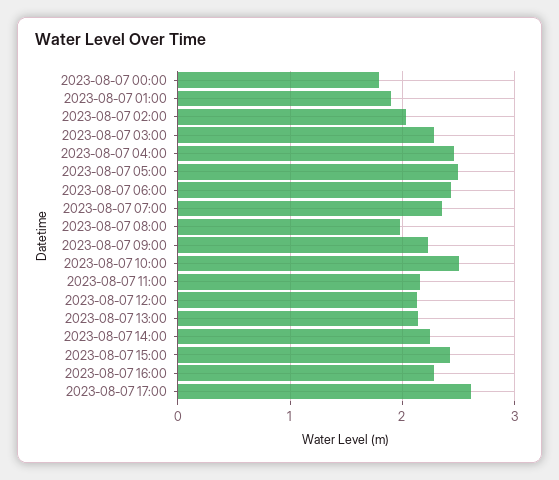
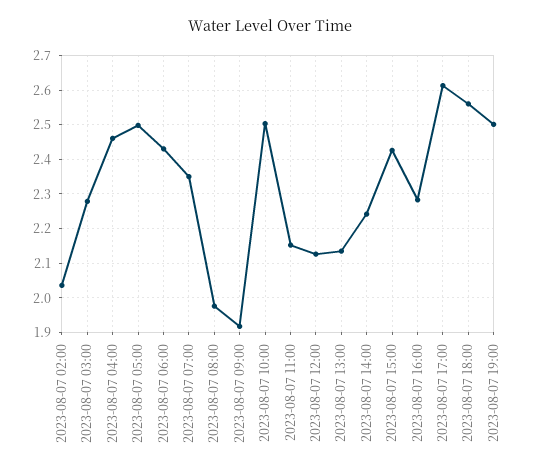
2023-08-07 00:00: 1.8 -> none
2023-08-07 01:00: 1.9 -> none
2023-08-07 09:00: 2.2 -> 1.92
2023-08-07 18:00: none -> 2.56
2023-08-07 19:00: none -> 2.5

